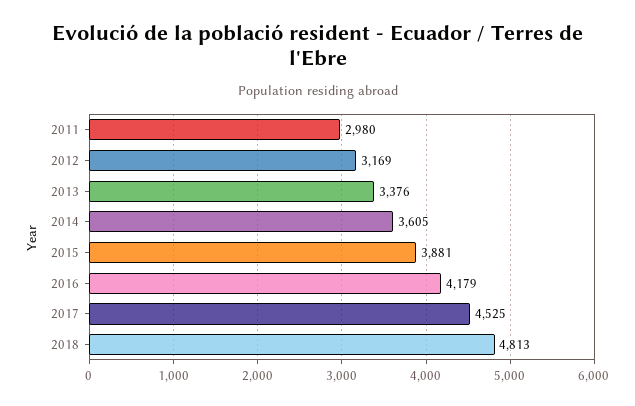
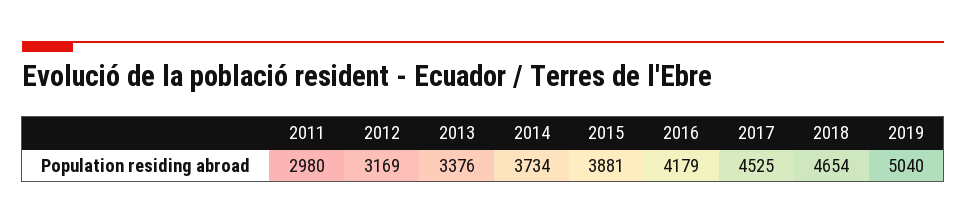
2014: 3605 -> 3734
2018: 4813 -> 4654
2019: none -> 5040

